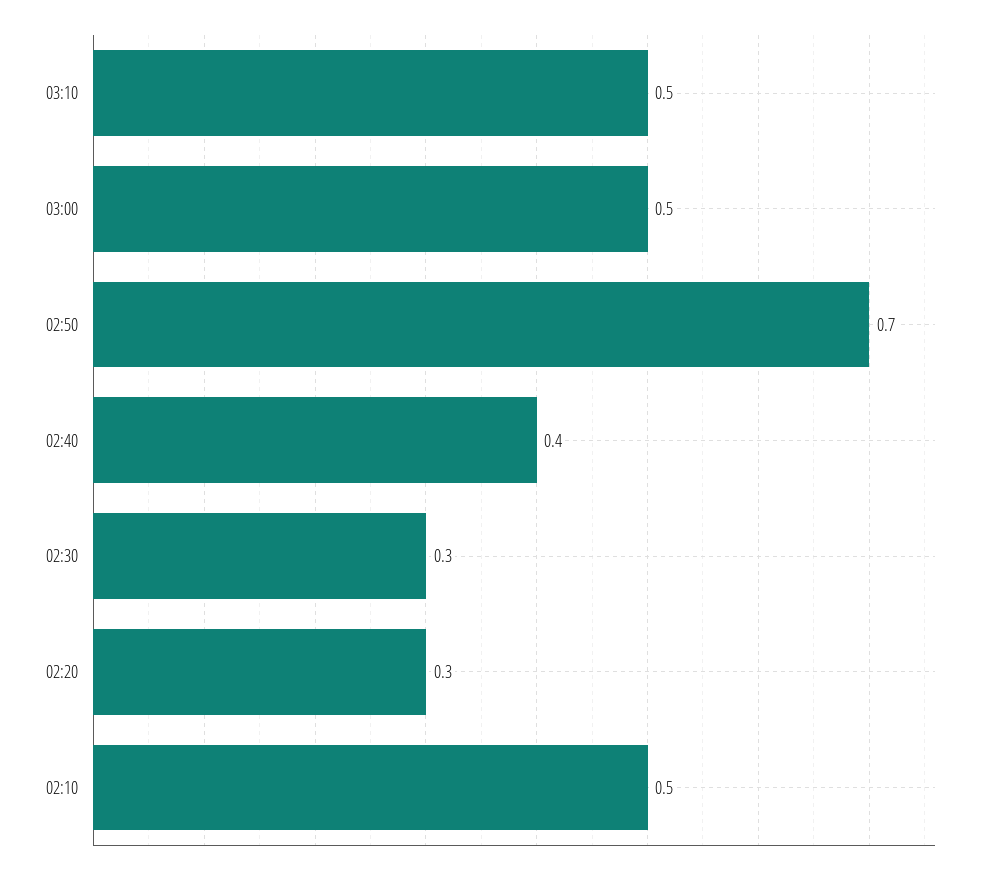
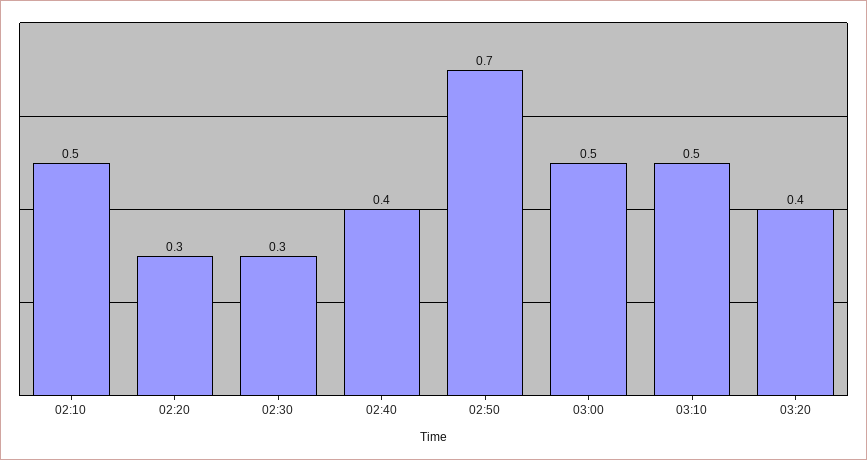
03:20: none -> 0.4

